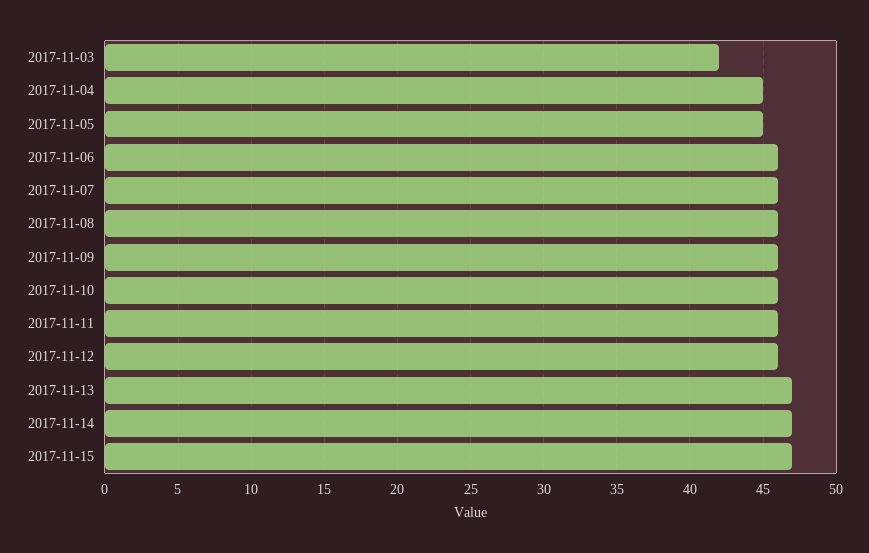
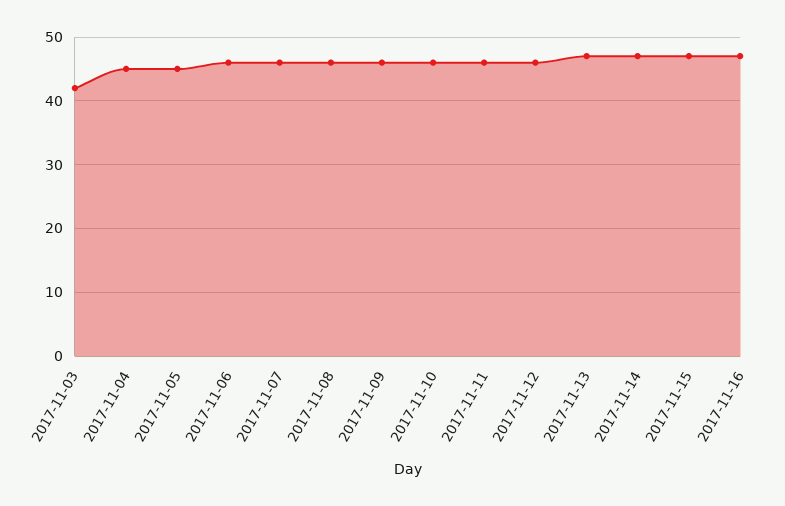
2017-11-16: none -> 47

